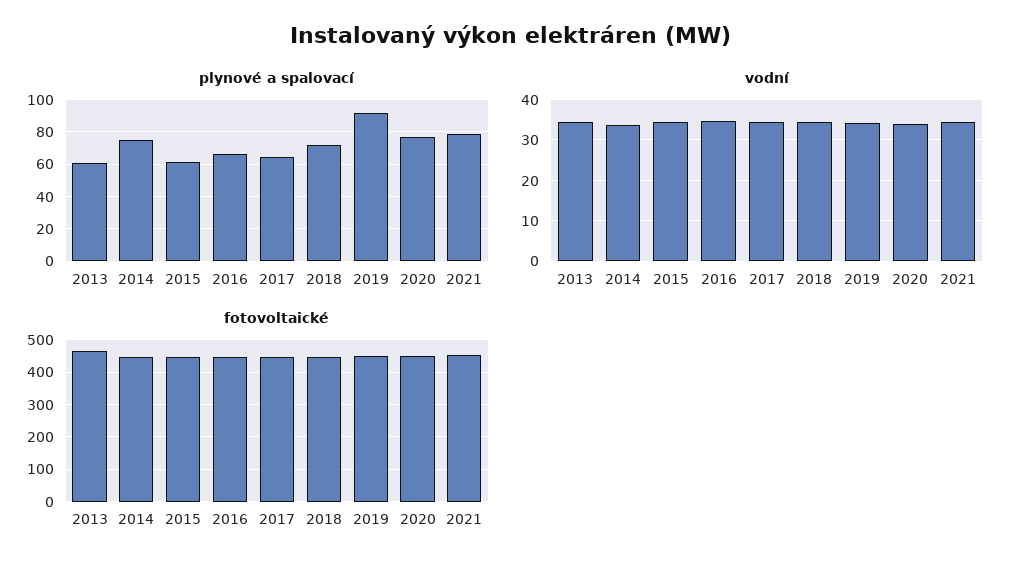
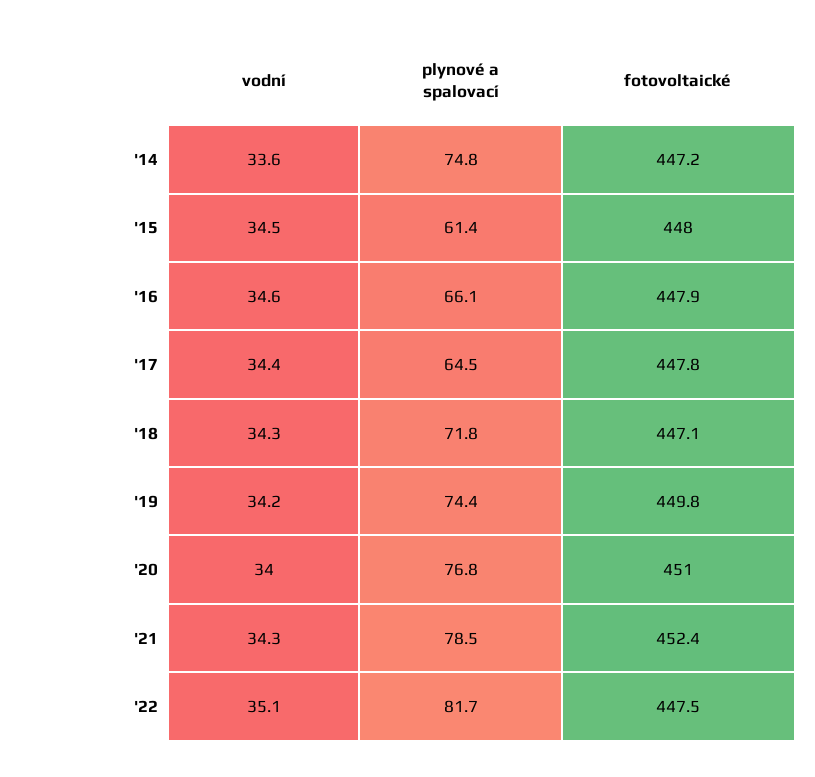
plynové a spalovací, 2013: 60 -> none
plynové a spalovací, 2019: 90 -> 74.4
vodní, 2013: 34 -> none
fotovoltaické, 2013: 460 -> none
vodní, '22: none -> 35.1
plynové a spalovací, '22: none -> 81.7
fotovoltaické, '22: none -> 447.5

